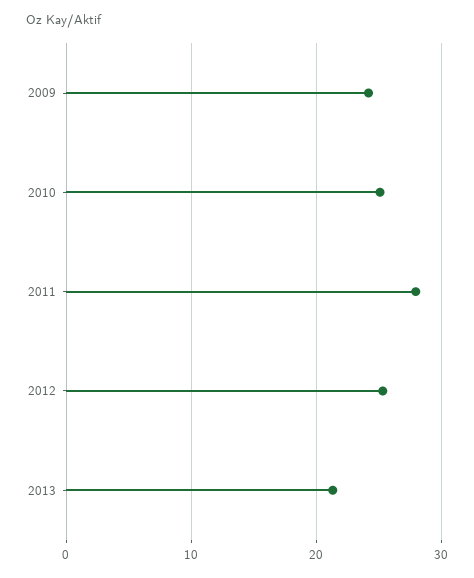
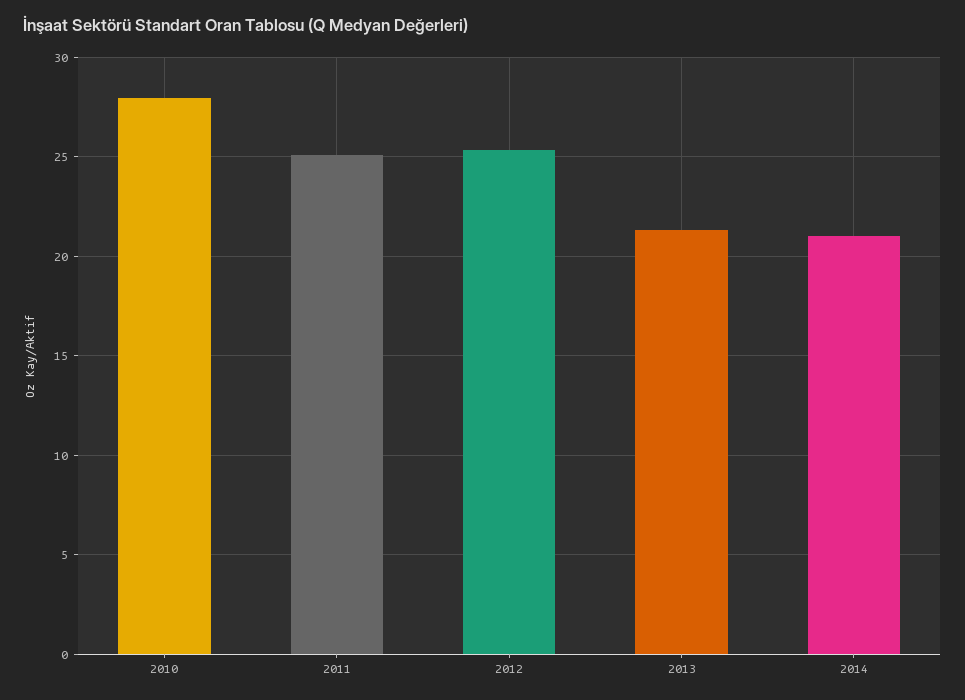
2009: 24 -> none
2010: 25 -> 28
2011: 28 -> 25
2014: none -> 21

